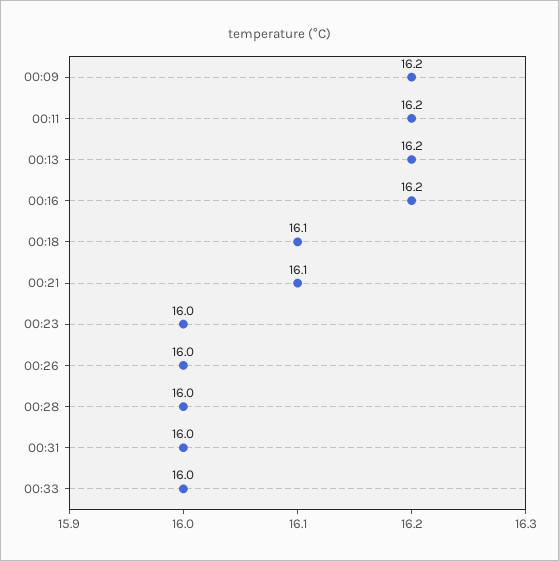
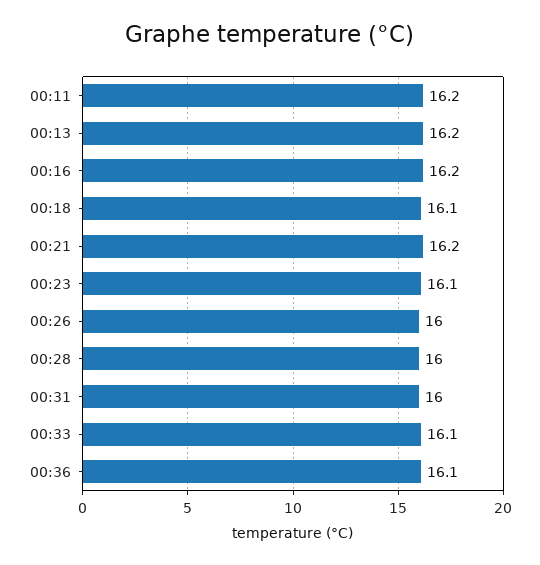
00:09: 16.2 -> none
00:21: 16.1 -> 16.2
00:23: 16 -> 16.1
00:33: 16 -> 16.1
00:36: none -> 16.1

